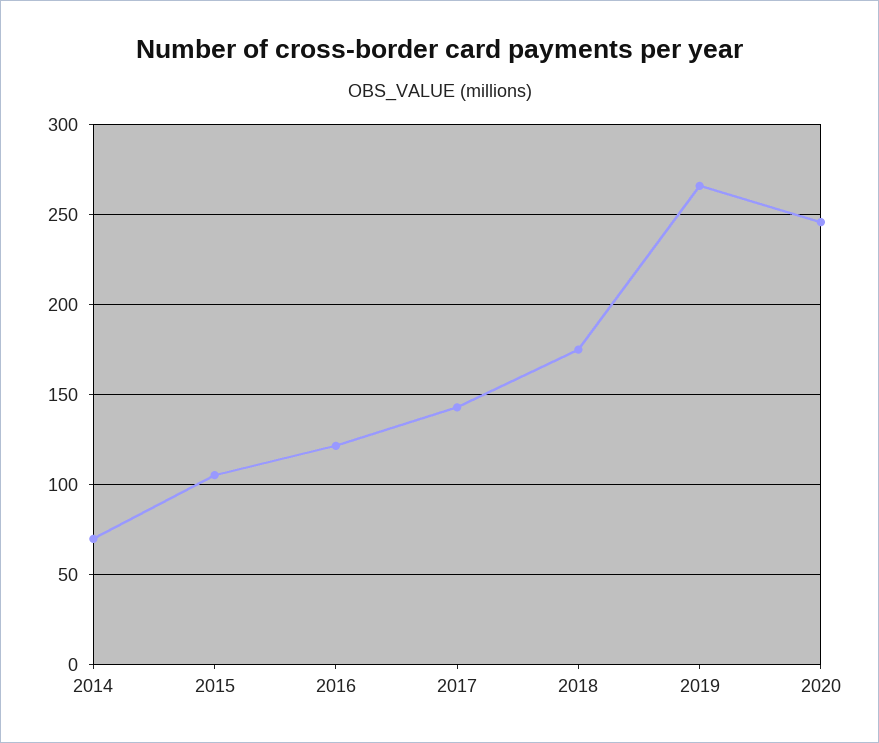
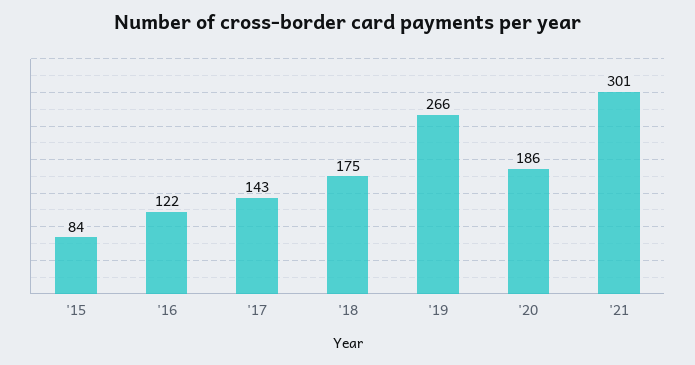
2014: 70 -> none
2015: 105 -> 84
2020: 245 -> 186
'21: none -> 301

